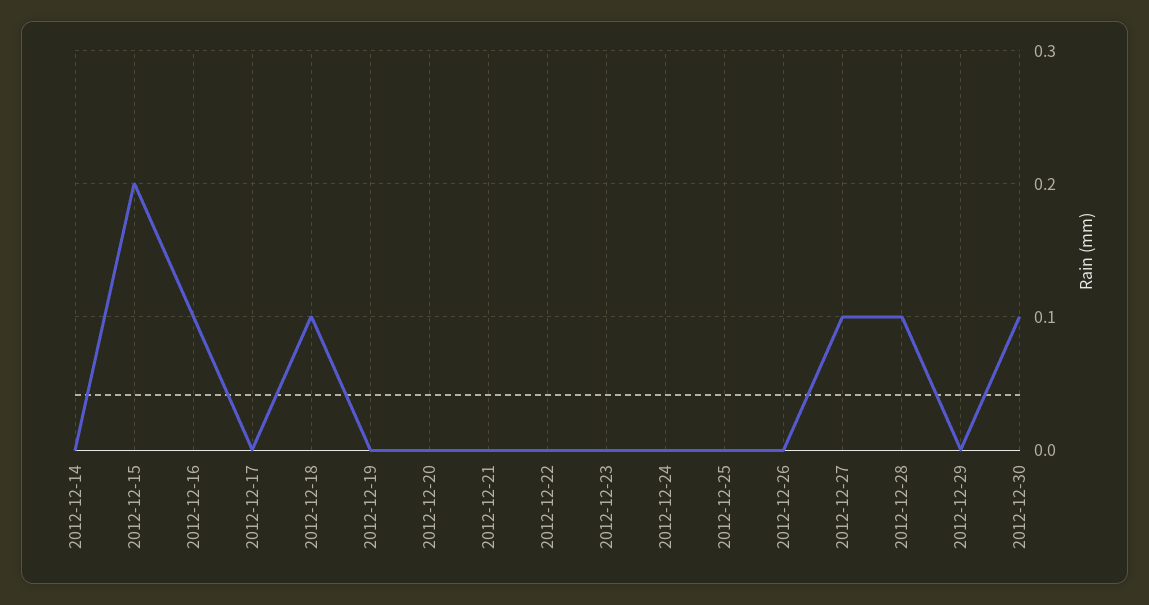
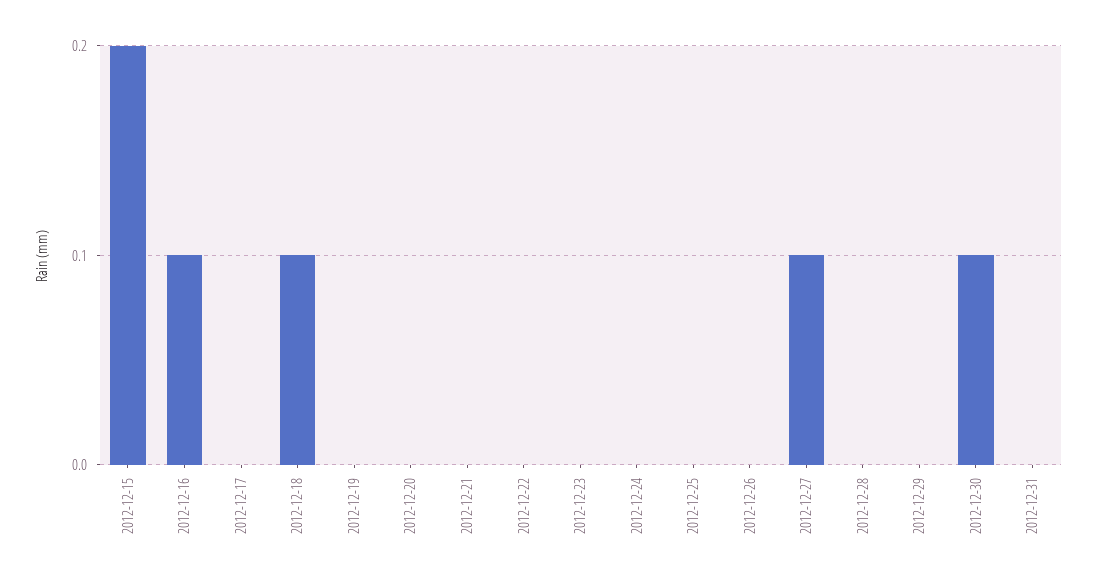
2012-12-14: 0 -> none
2012-12-28: 0.1 -> 0
2012-12-31: none -> 0

